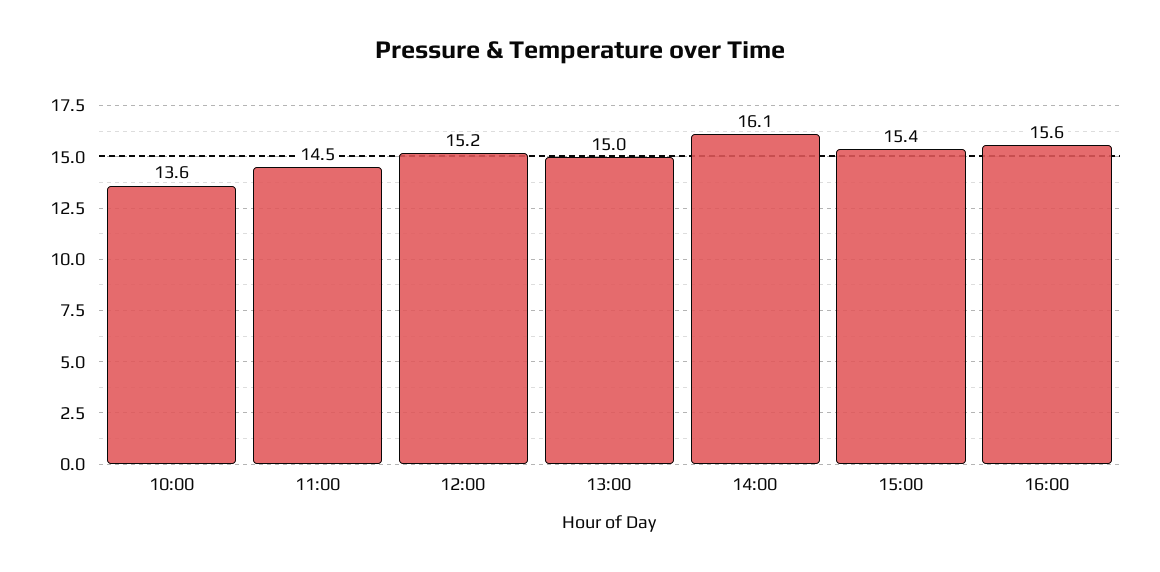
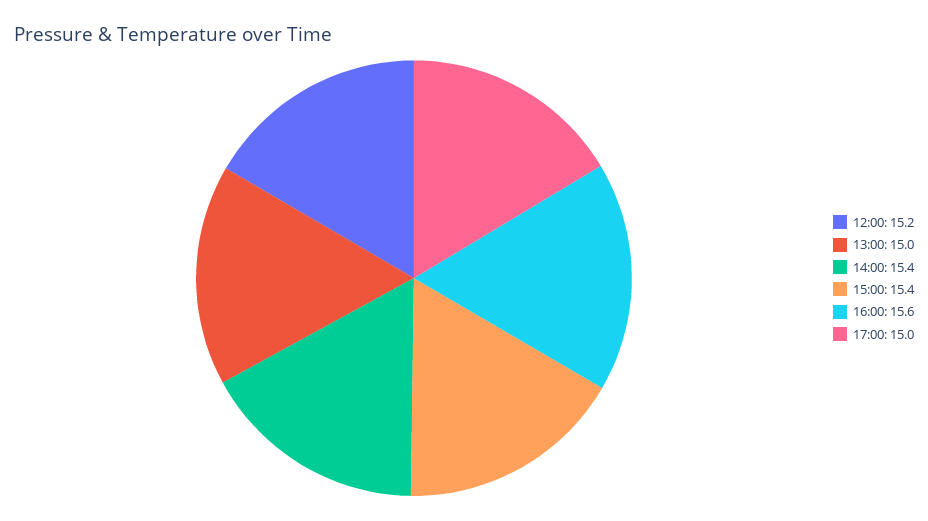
10:00: 13.6 -> none
11:00: 14.5 -> none
14:00: 16.1 -> 15.4
17:00: none -> 15

